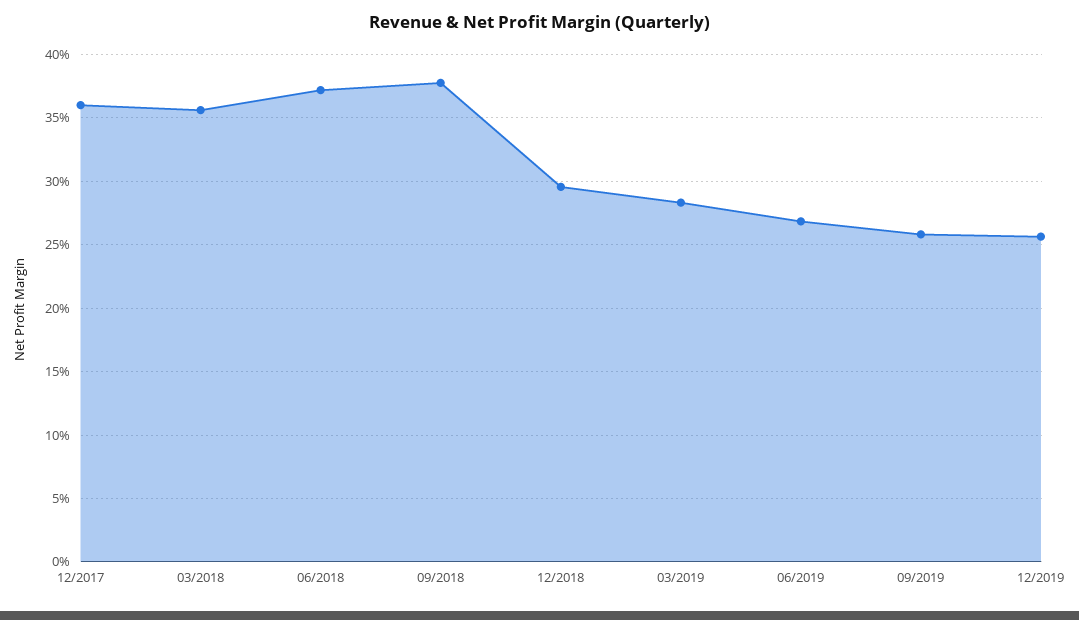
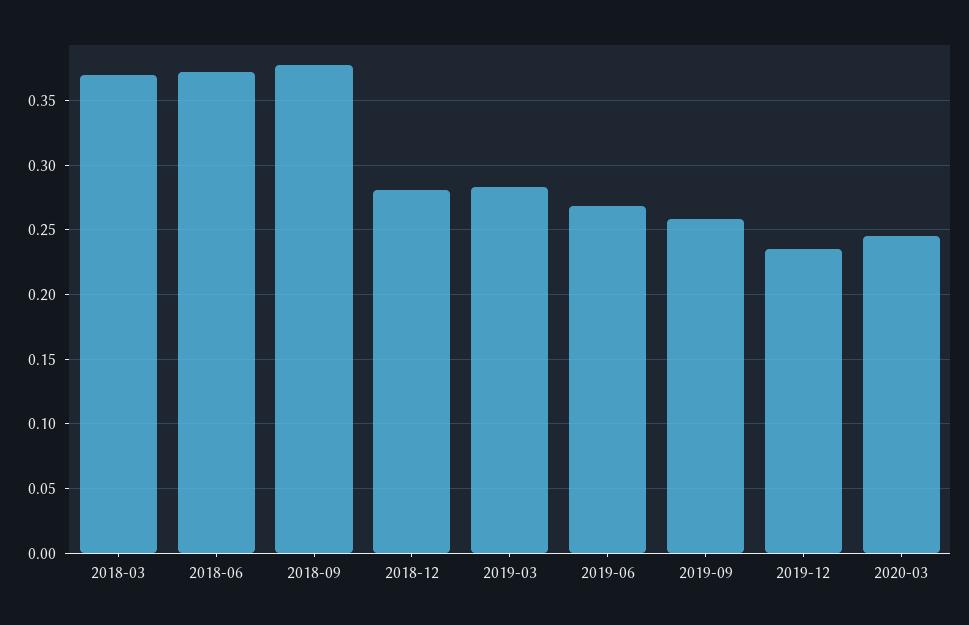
12/2017: 0.36 -> none
03/2018: 0.355 -> 0.37
12/2018: 0.295 -> 0.28
12/2019: 0.255 -> 0.235
2020-03: none -> 0.245

